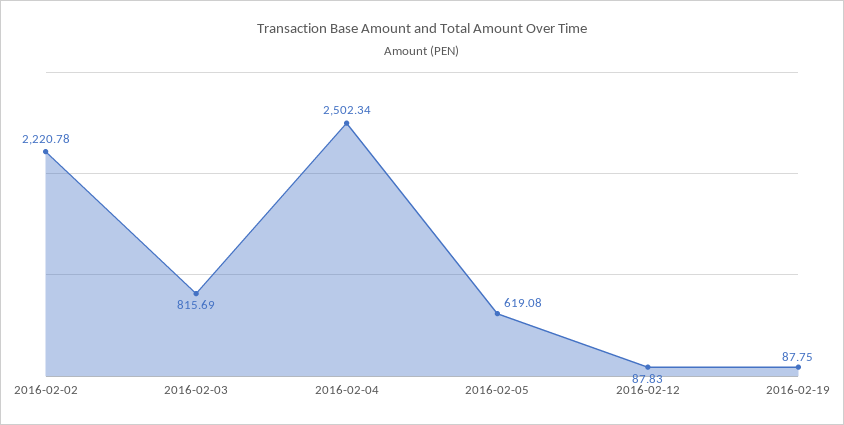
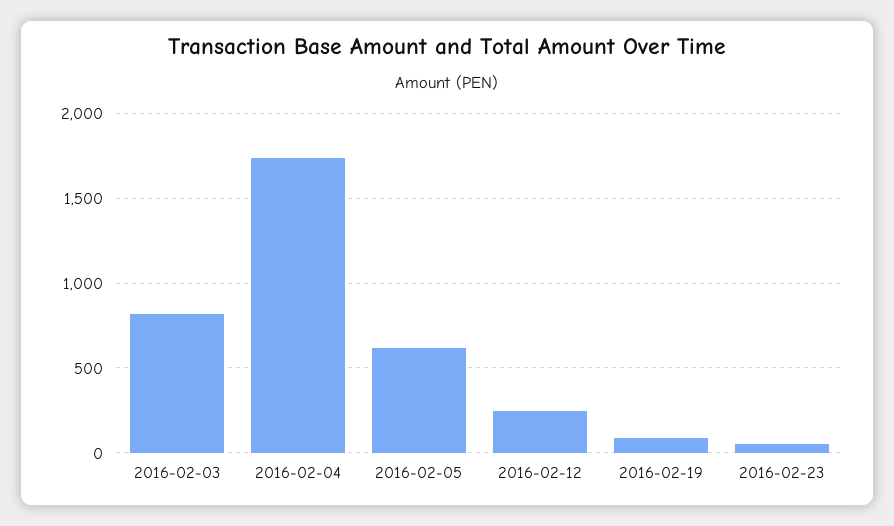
2016-02-02: 2220.78 -> none
2016-02-04: 2502.34 -> 1750
2016-02-12: 87.83 -> 250
2016-02-23: none -> 50

